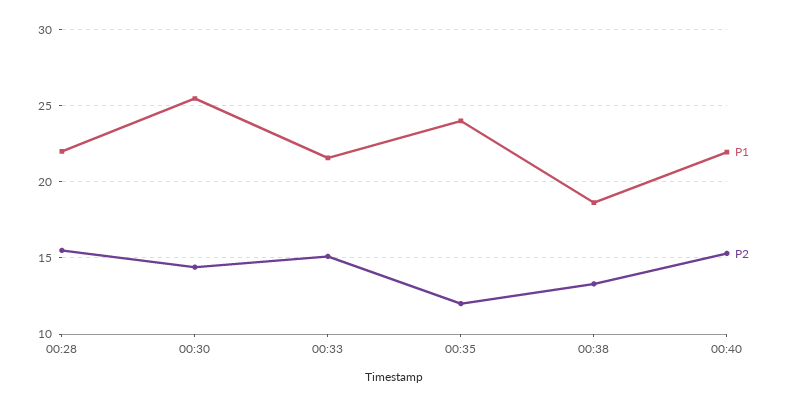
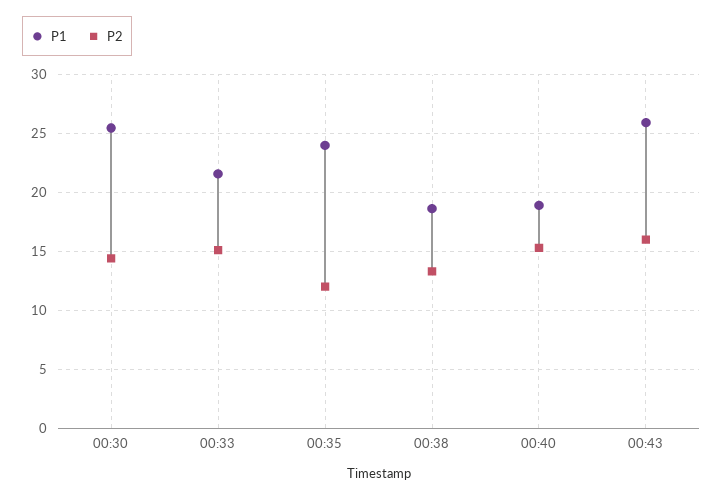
P1, 00:28: 22 -> none
P2, 00:28: 15.5 -> none
P1, 00:40: 22 -> 19
P1, 00:43: none -> 26
P2, 00:43: none -> 16

